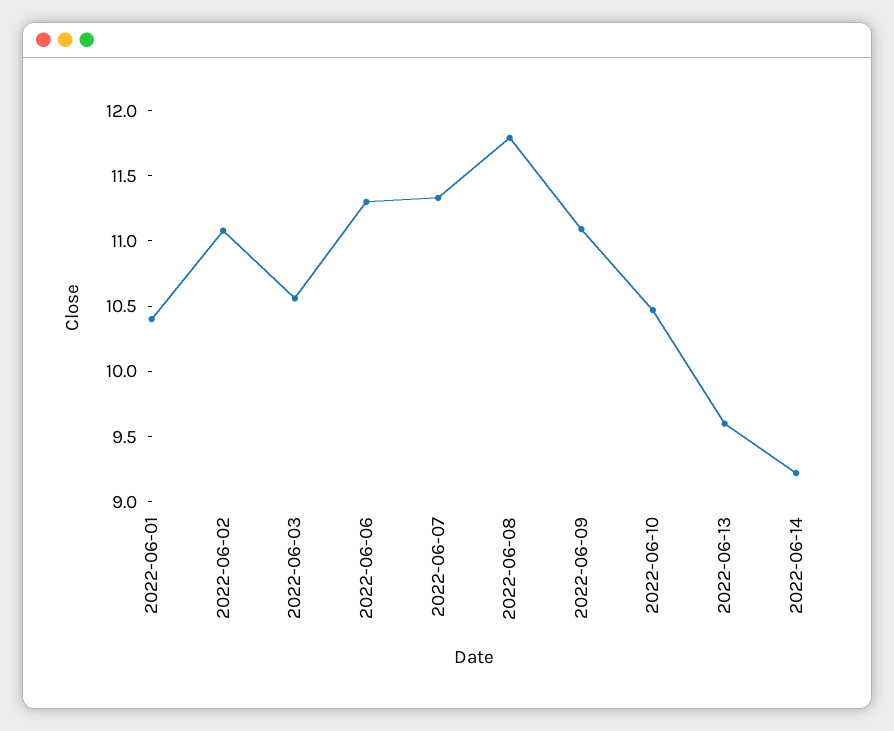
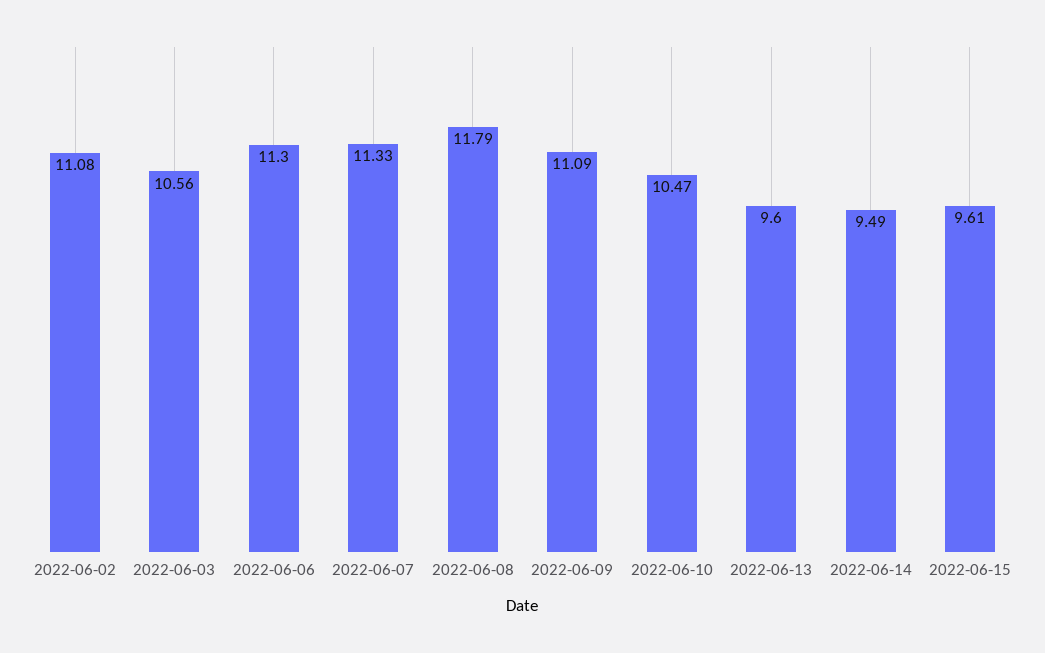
2022-06-01: 10.4 -> none
2022-06-14: 9.2 -> 9.49
2022-06-15: none -> 9.61

